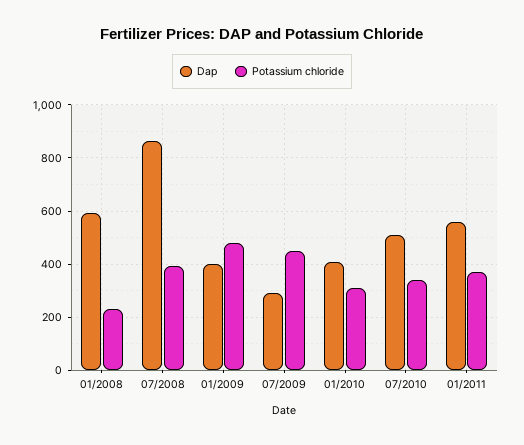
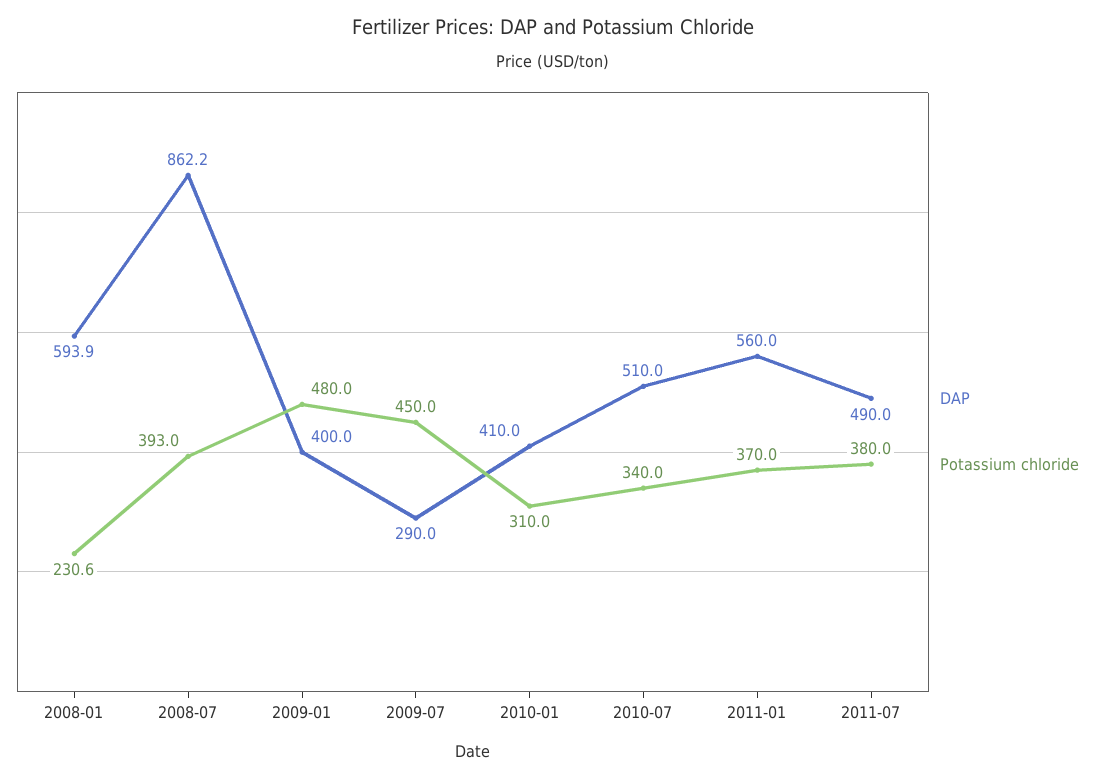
Dap, 2011-07: none -> 490
Potassium chloride, 2011-07: none -> 380

